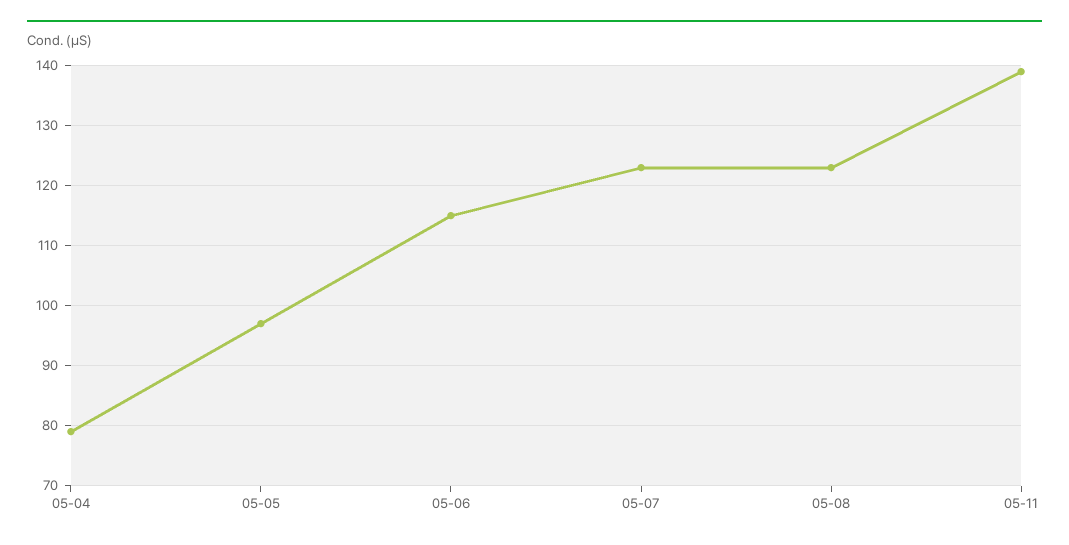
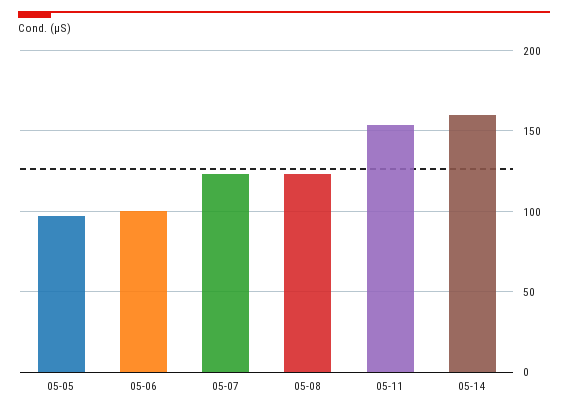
05-04: 80 -> none
05-06: 115 -> 100
05-11: 140 -> 155
05-14: none -> 160

